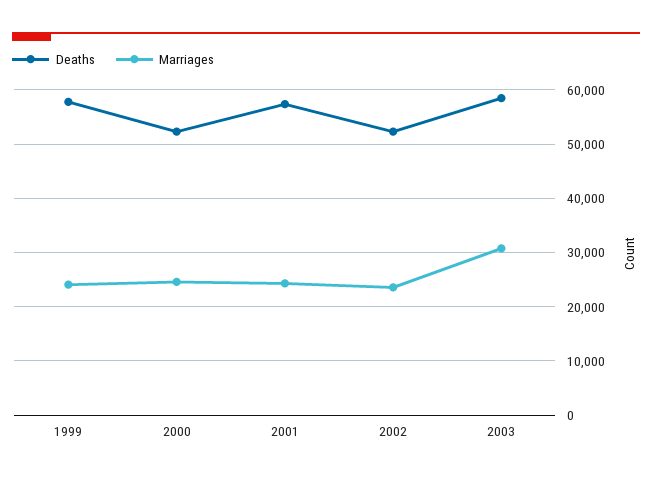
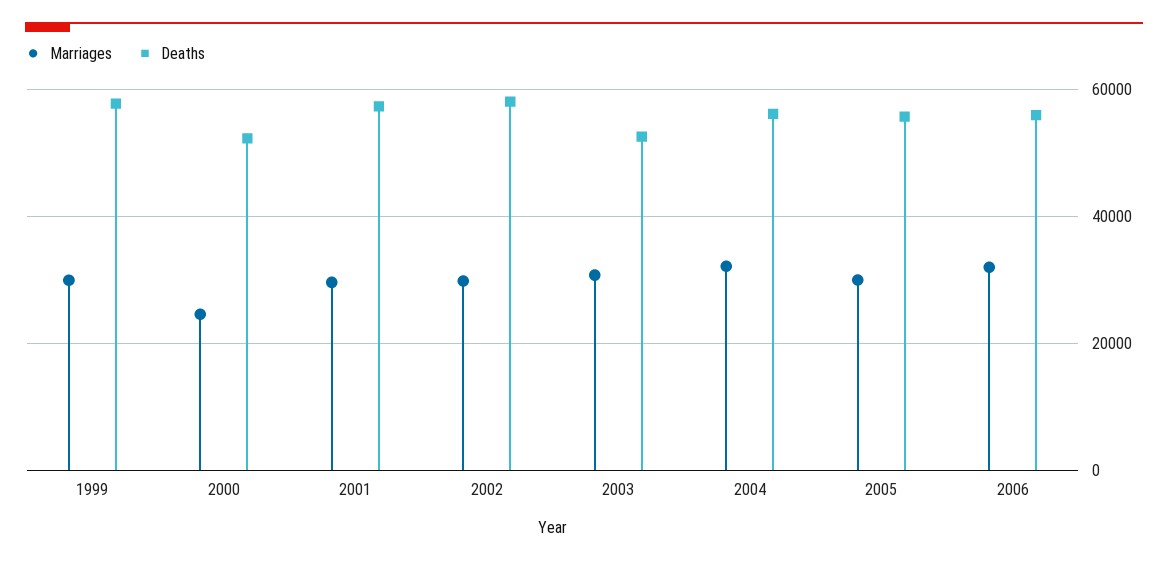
Marriages, 1999: 24000 -> 30000
Marriages, 2001: 24000 -> 30000
Deaths, 2002: 52000 -> 58000
Marriages, 2002: 24000 -> 30000
Deaths, 2003: 58000 -> 52000
Marriages, 2004: none -> 32000
Deaths, 2004: none -> 56000
Marriages, 2005: none -> 30000
Deaths, 2005: none -> 56000
Marriages, 2006: none -> 32000
Deaths, 2006: none -> 56000

